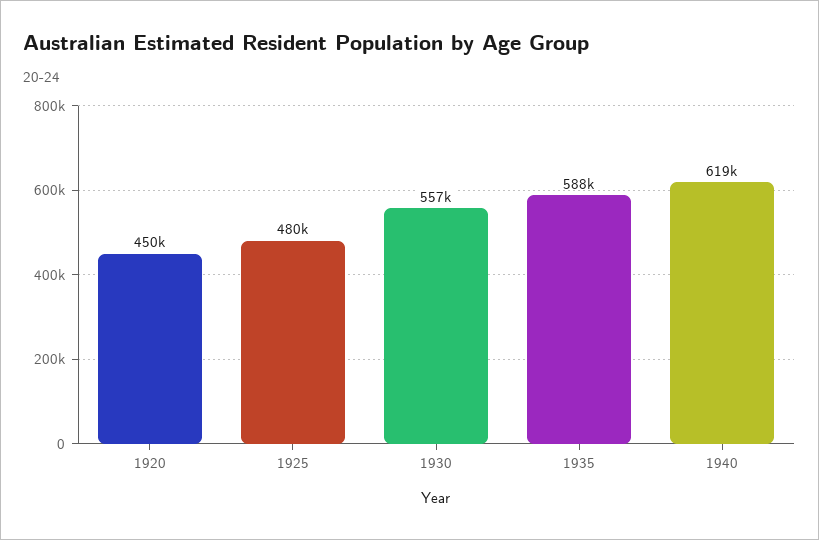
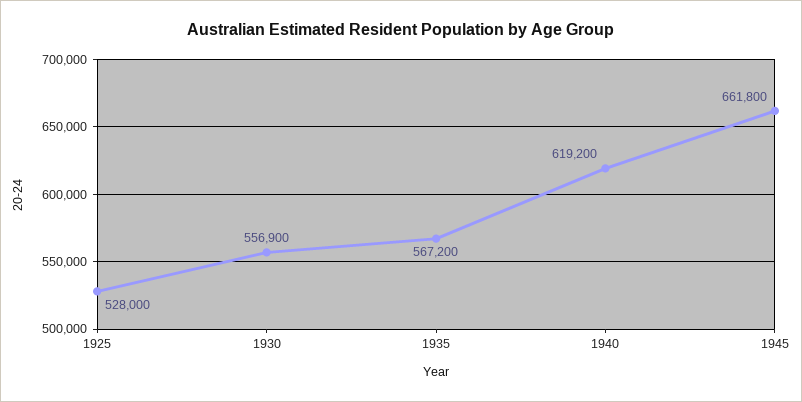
1920: 450000 -> none
1925: 480000 -> 528000
1935: 588000 -> 567200
1945: none -> 661800

